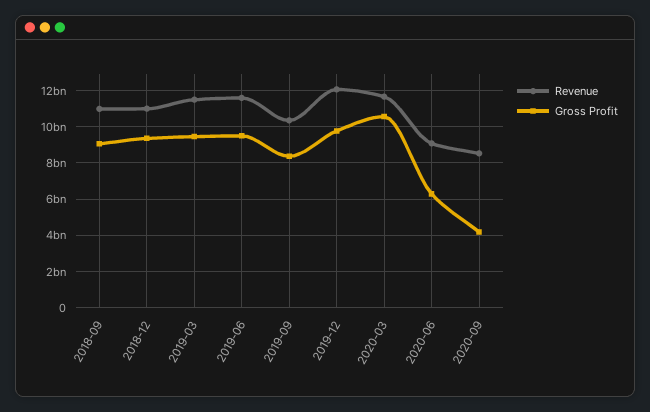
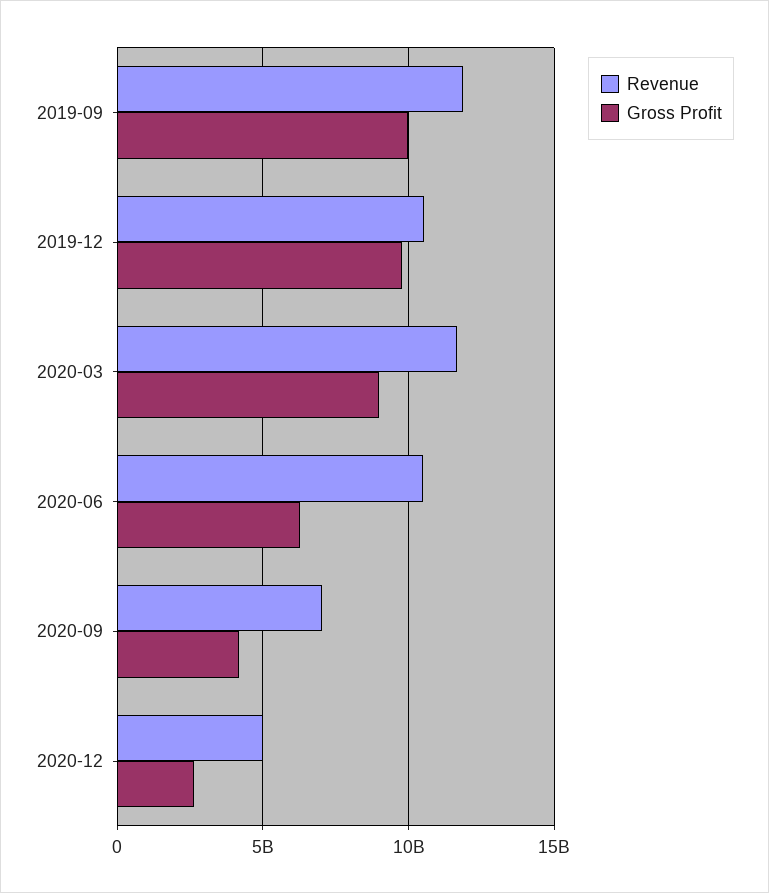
Revenue, 2018-09: 11000000000 -> none
Gross Profit, 2018-09: 9000000000 -> none
Revenue, 2018-12: 11000000000 -> none
Gross Profit, 2018-12: 9500000000 -> none
Revenue, 2019-03: 11500000000 -> none
Gross Profit, 2019-03: 9500000000 -> none
Revenue, 2019-06: 11500000000 -> none
Gross Profit, 2019-06: 9500000000 -> none
Revenue, 2019-09: 10500000000 -> 12000000000
Gross Profit, 2019-09: 8500000000 -> 10000000000
Revenue, 2019-12: 12000000000 -> 10500000000
Gross Profit, 2020-03: 10500000000 -> 9000000000
Revenue, 2020-06: 9000000000 -> 10500000000
Revenue, 2020-09: 8500000000 -> 7000000000
Revenue, 2020-12: none -> 5000000000
Gross Profit, 2020-12: none -> 2500000000

